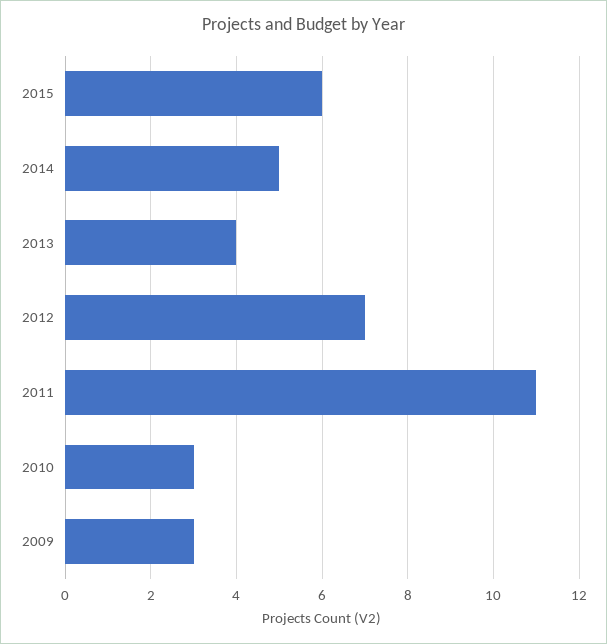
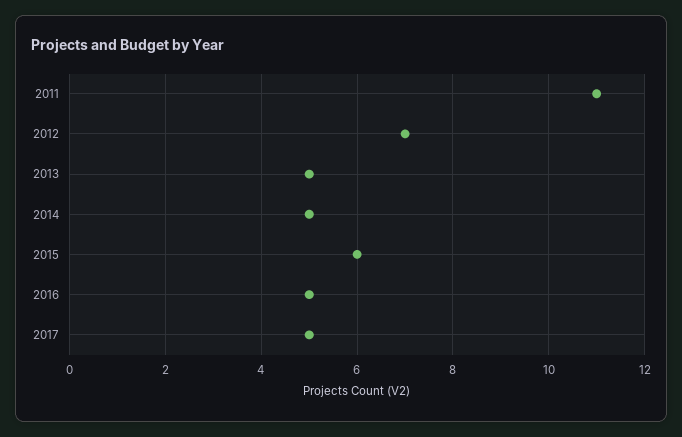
2013: 4 -> 5
2010: 3 -> none
2009: 3 -> none
2016: none -> 5
2017: none -> 5

